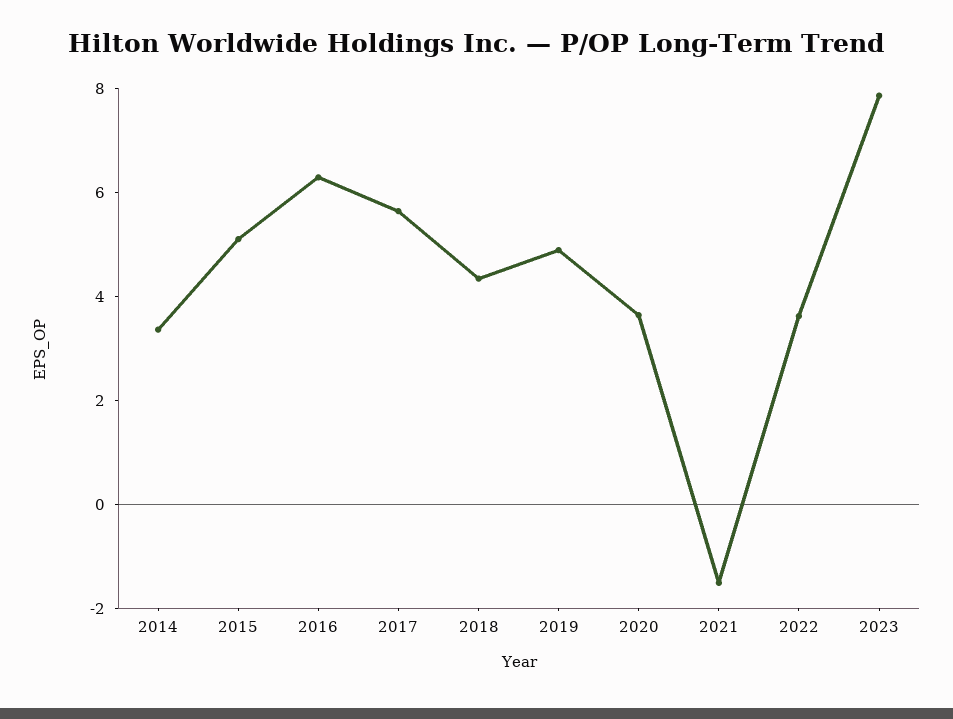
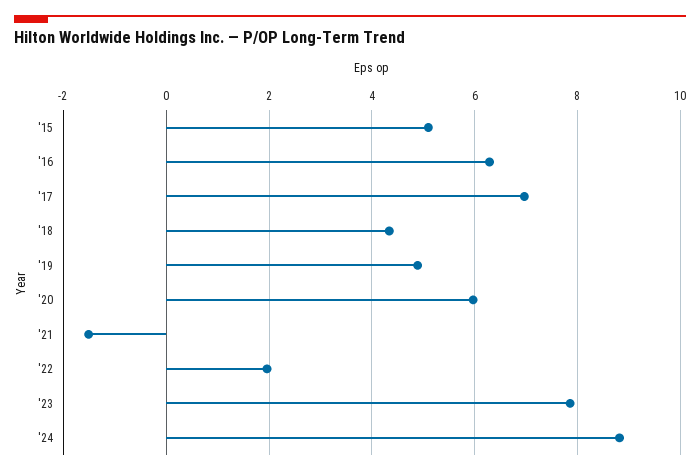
2014: 3.5 -> none
2017: 5.5 -> 7
2020: 3.5 -> 6
2022: 3.5 -> 2
'24: none -> 8.8

